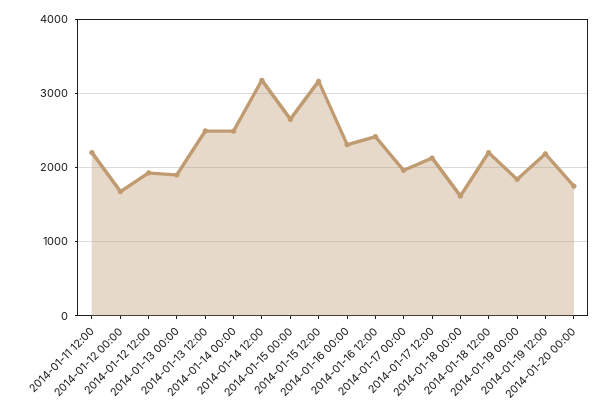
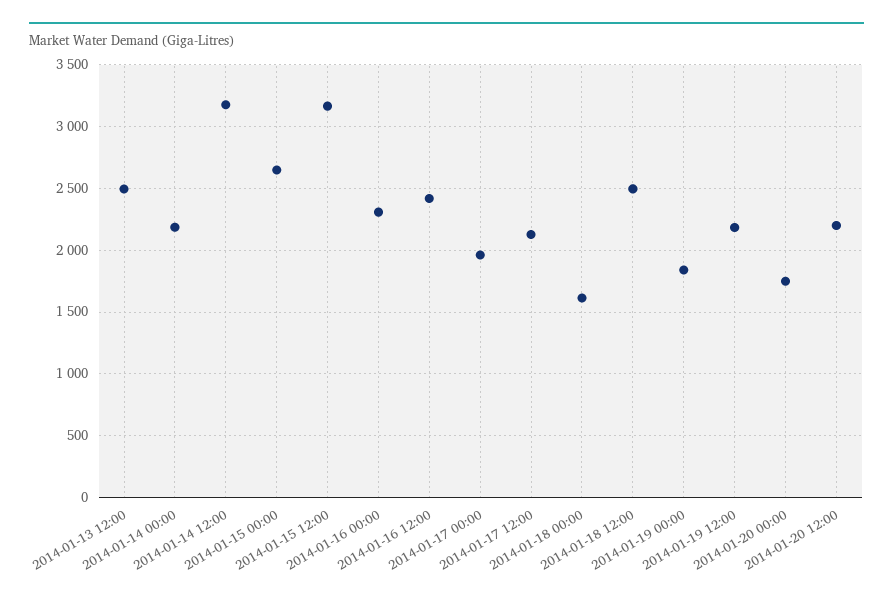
2014-01-11 12:00: 2200 -> none
2014-01-12 00:00: 1700 -> none
2014-01-12 12:00: 1900 -> none
2014-01-13 00:00: 1900 -> none
2014-01-14 00:00: 2500 -> 2200
2014-01-18 12:00: 2200 -> 2500
2014-01-20 12:00: none -> 2200

